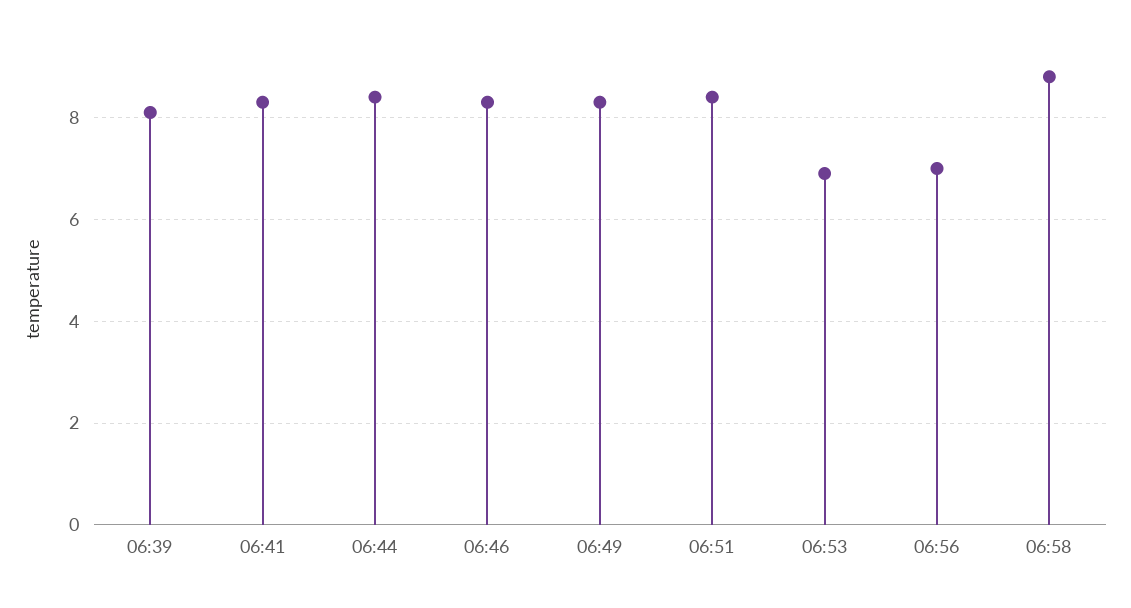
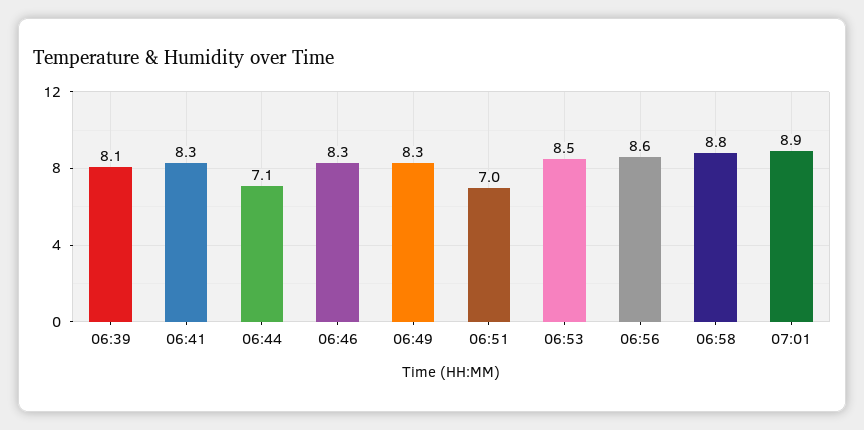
06:44: 8.5 -> 7.1
06:51: 8.5 -> 7
06:53: 7 -> 8.5
06:56: 7 -> 8.6
07:01: none -> 8.9

